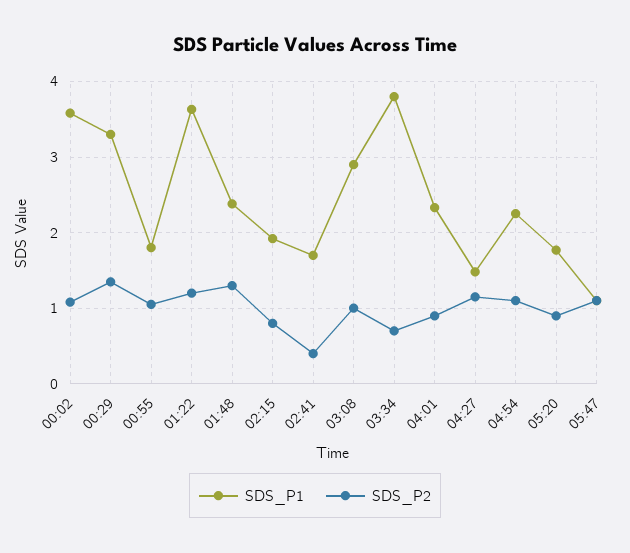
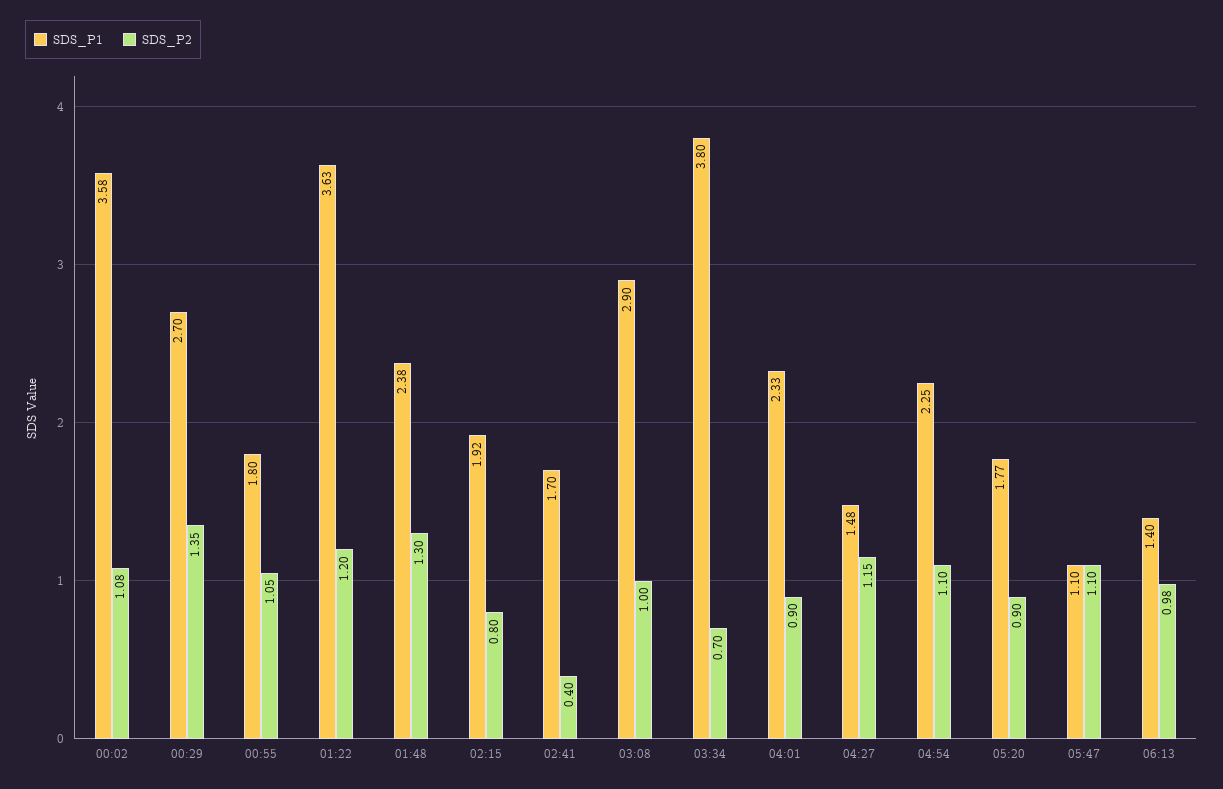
SDS_P1, 00:29: 3.3 -> 2.7
SDS_P1, 06:13: none -> 1.4
SDS_P2, 06:13: none -> 0.98

